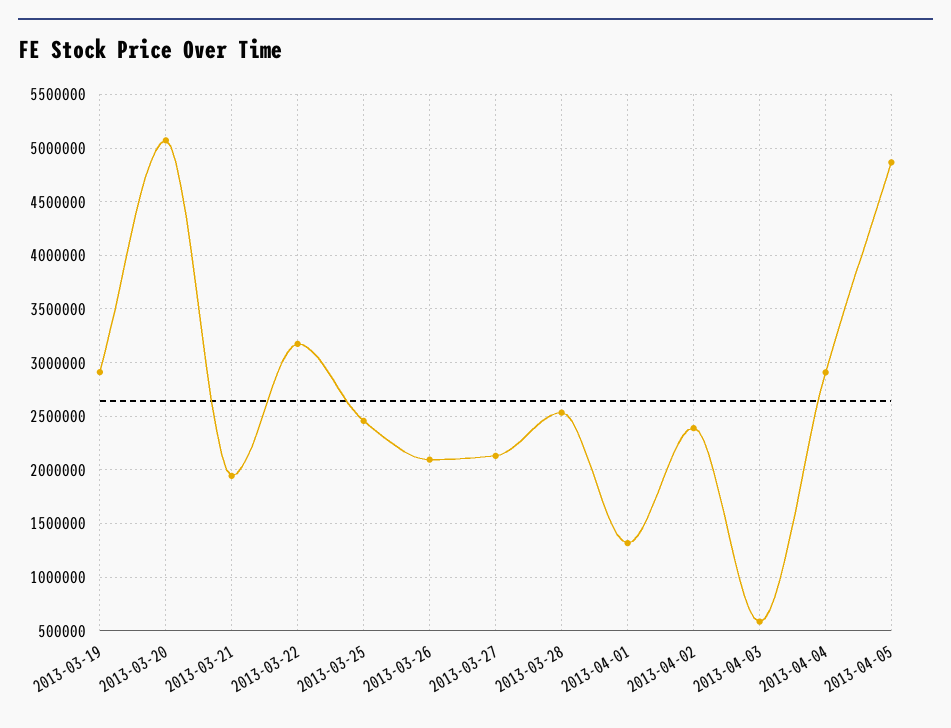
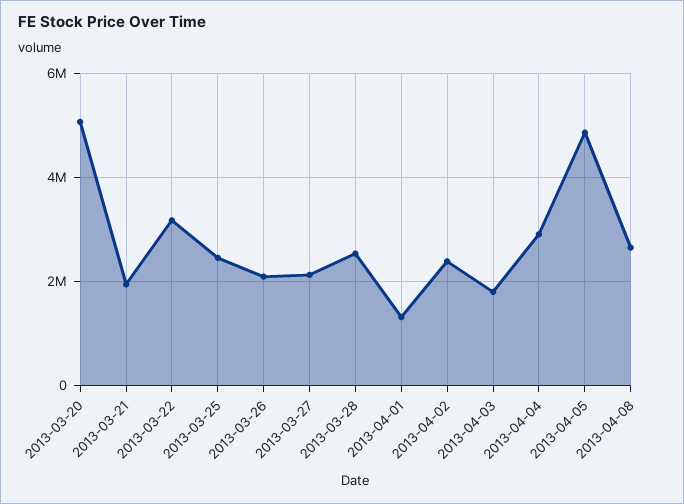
2013-03-19: 2900000 -> none
2013-04-03: 600000 -> 1800000
2013-04-08: none -> 2600000

